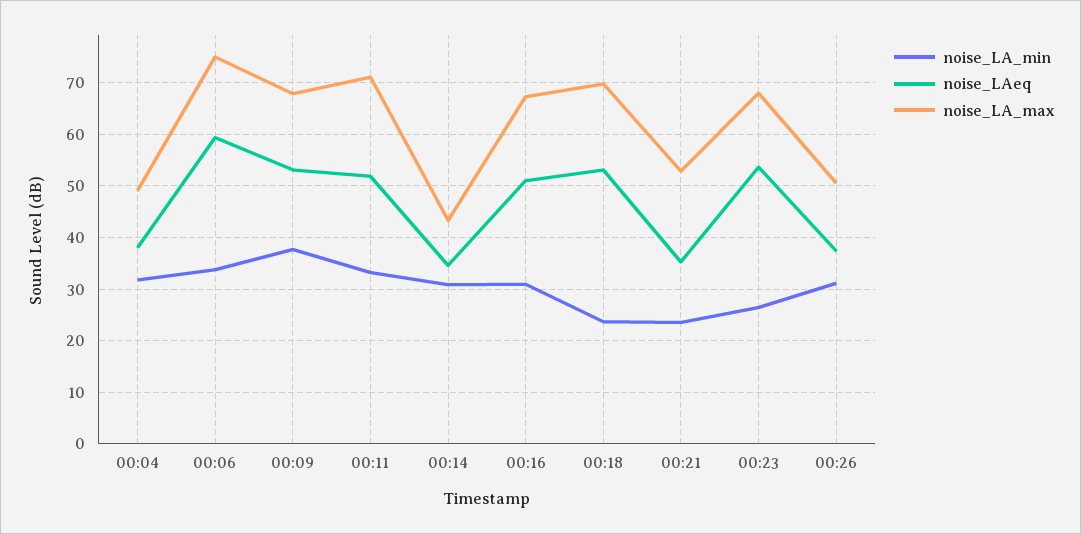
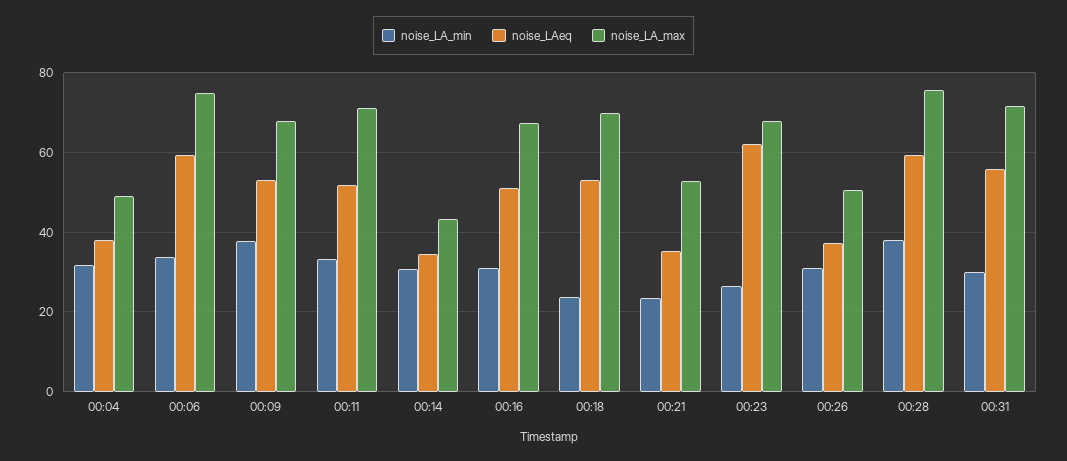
noise_LAeq, 00:23: 54 -> 62
noise_LA_min, 00:28: none -> 38
noise_LAeq, 00:28: none -> 60
noise_LA_max, 00:28: none -> 76
noise_LA_min, 00:31: none -> 30
noise_LAeq, 00:31: none -> 56
noise_LA_max, 00:31: none -> 72

